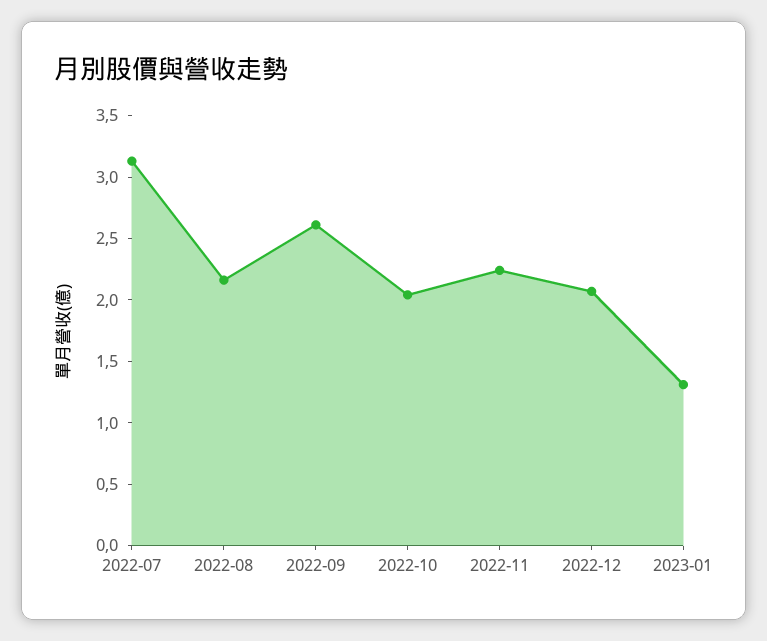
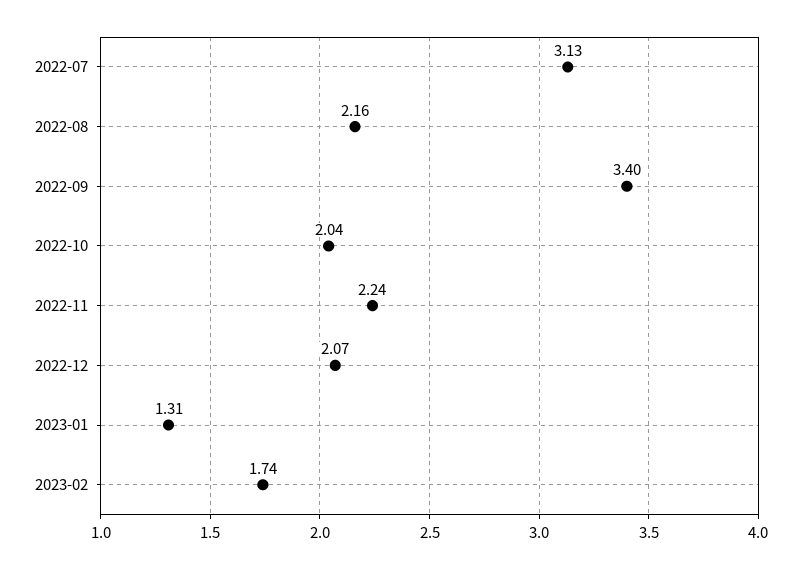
2022-09: 2.6 -> 3.4
2023-02: none -> 1.74

